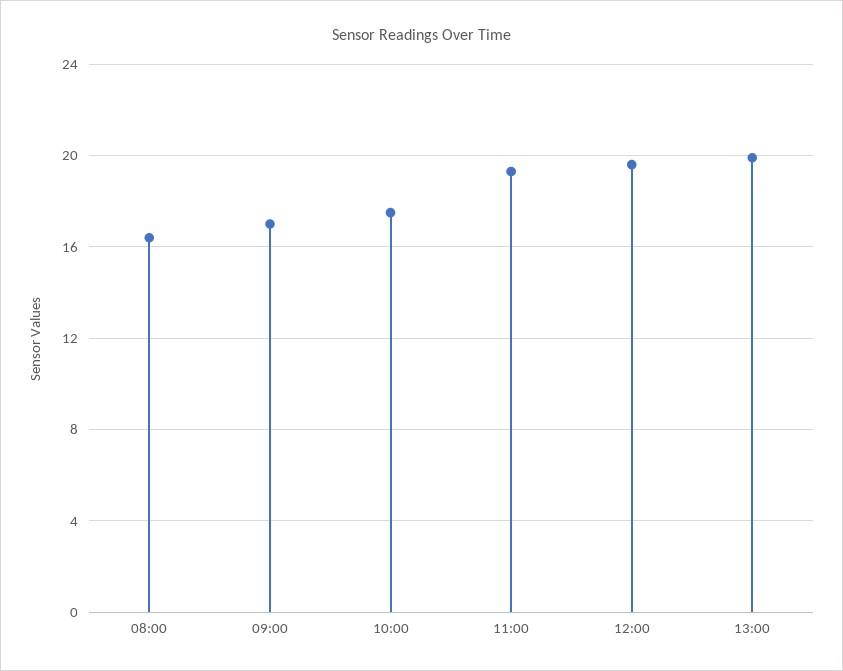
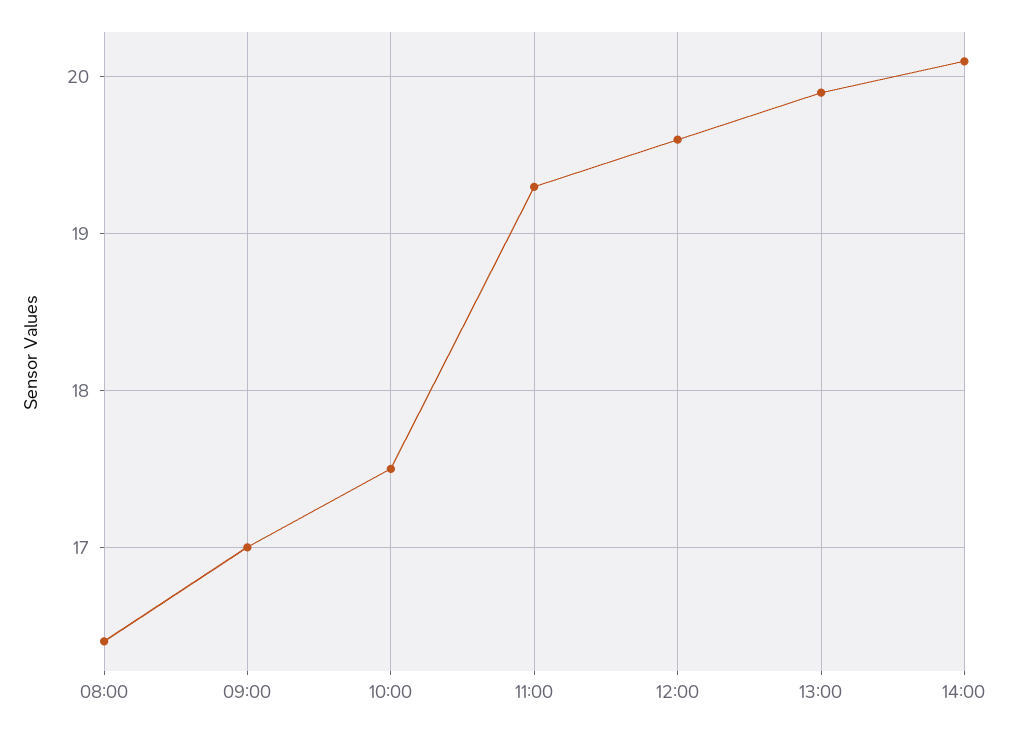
14:00: none -> 20.1

